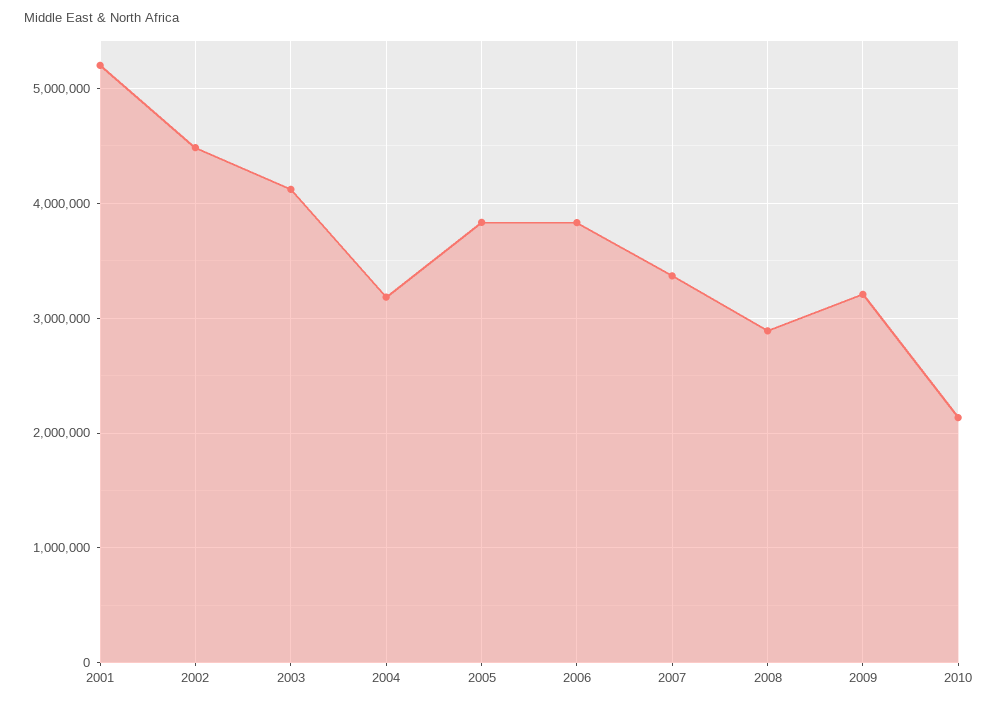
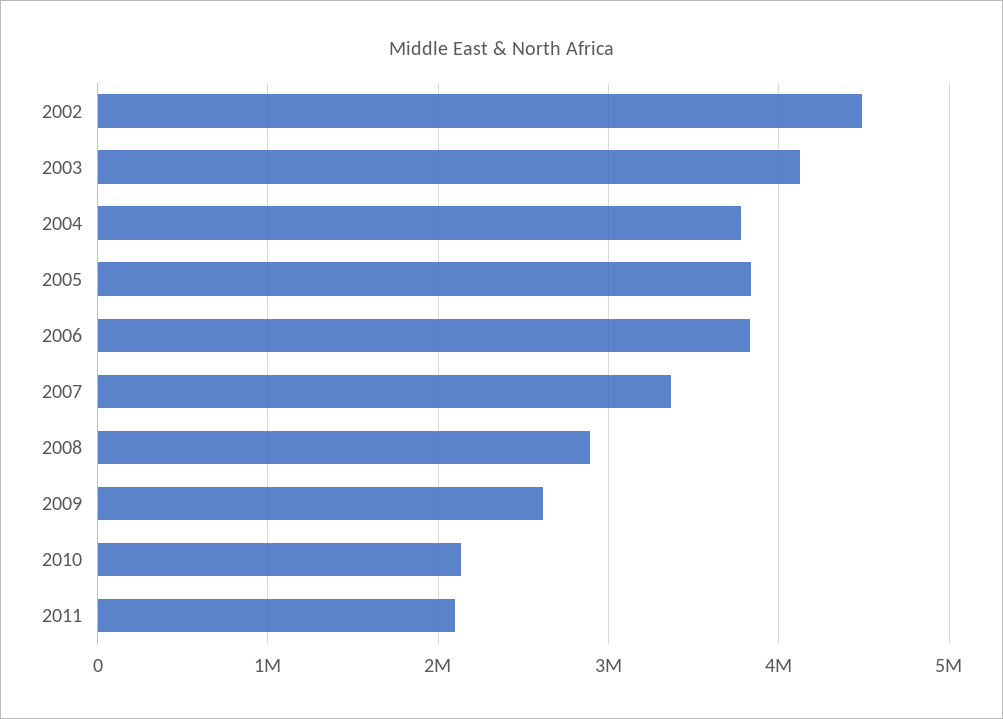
2001: 5200000 -> none
2004: 3200000 -> 3800000
2009: 3200000 -> 2600000
2011: none -> 2100000

